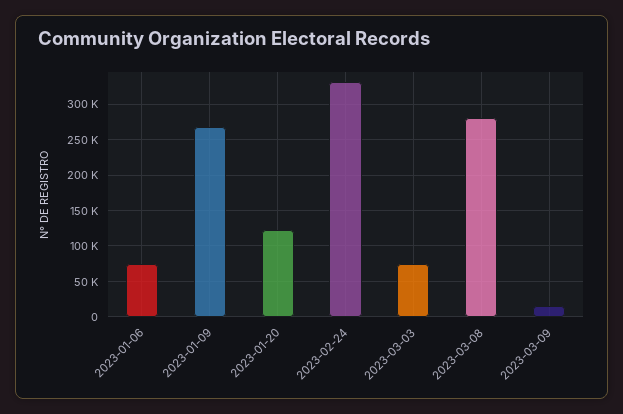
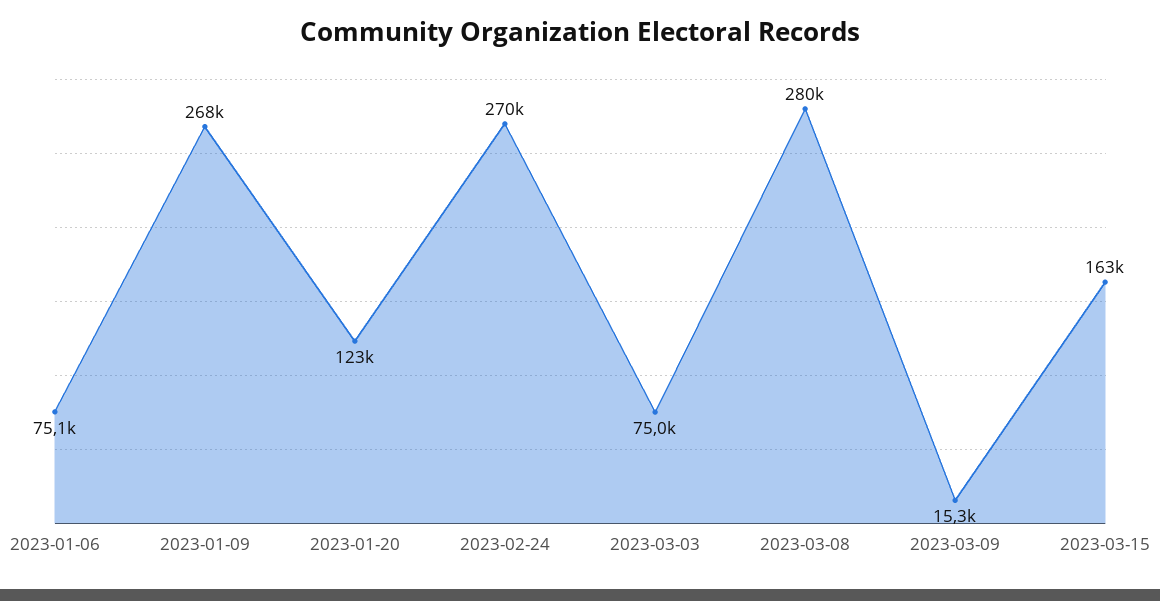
2023-02-24: 330000 -> 270000
2023-03-15: none -> 163000

